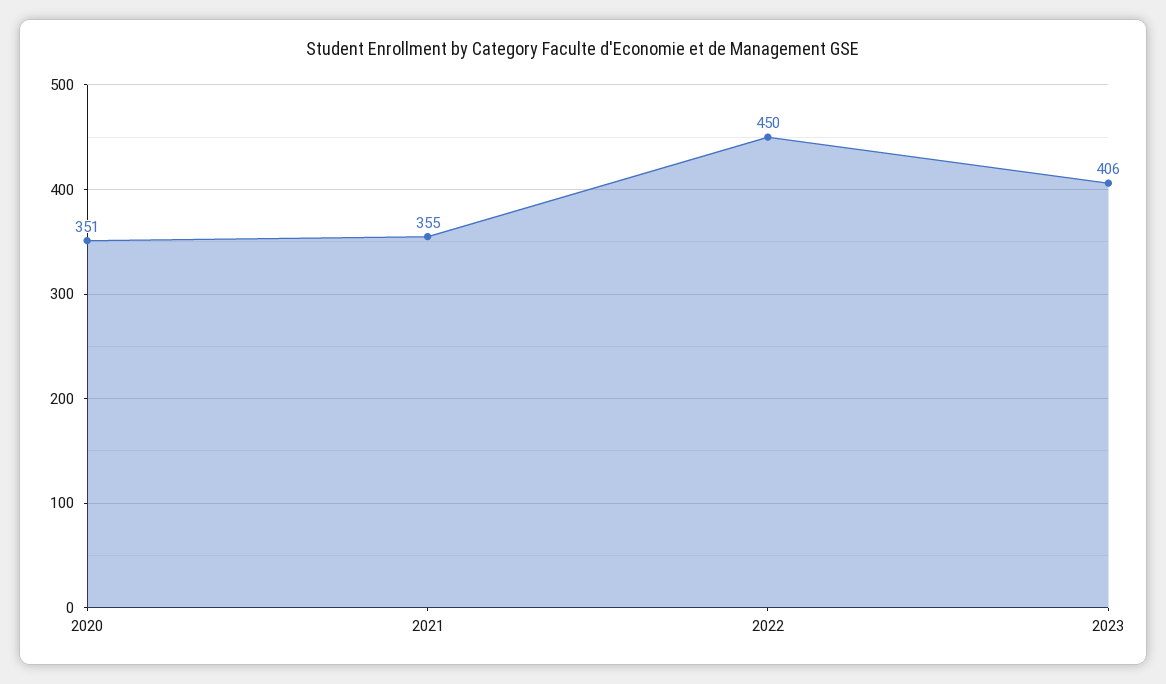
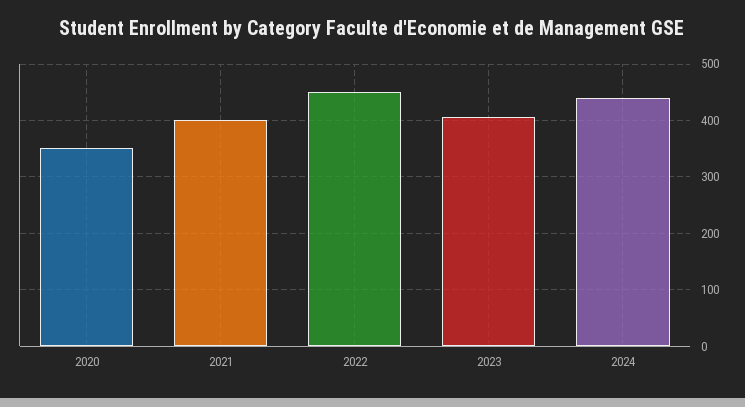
2021: 355 -> 400
2024: none -> 440

